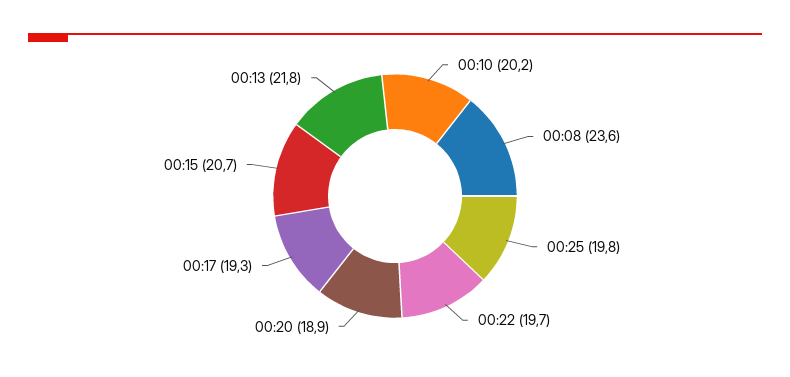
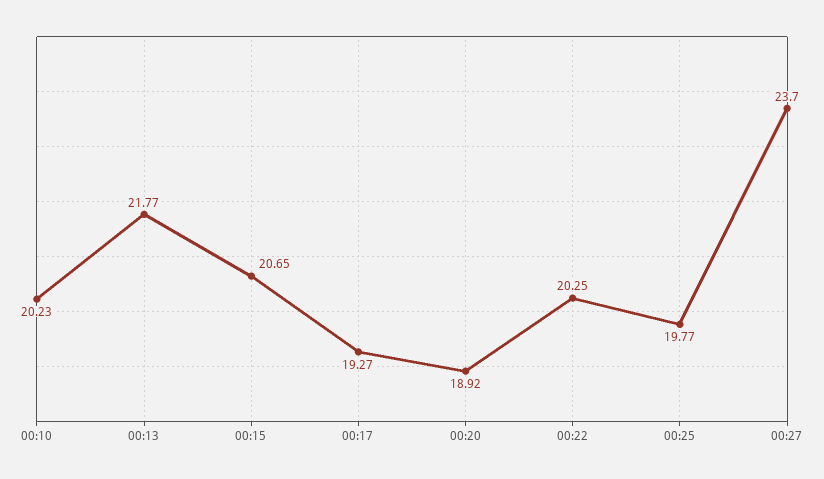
00:08: 23.6 -> none
00:22: 19.7 -> 20.25
00:27: none -> 23.7

